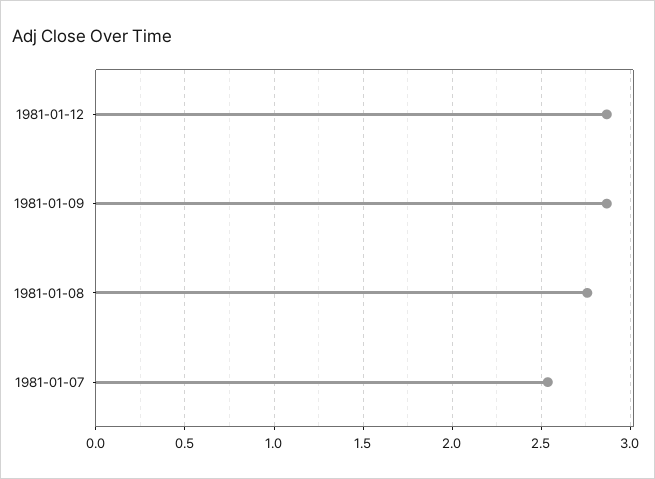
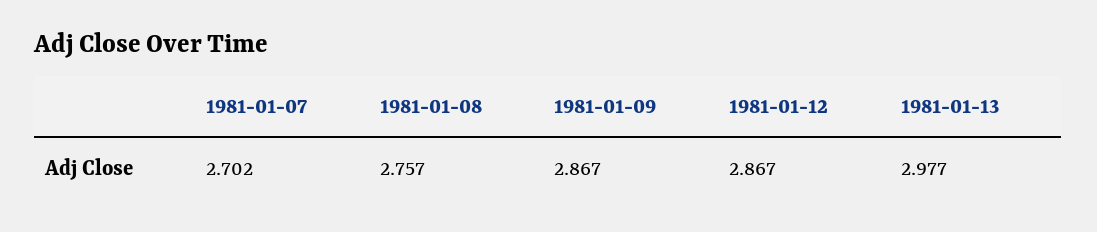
1981-01-07: 2.55 -> 2.702
1981-01-13: none -> 2.977

